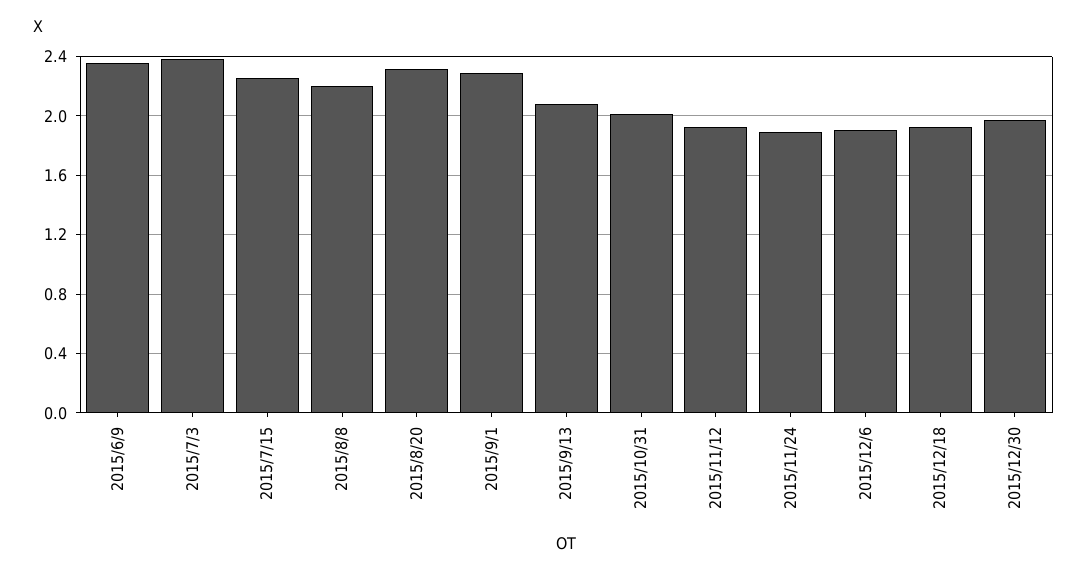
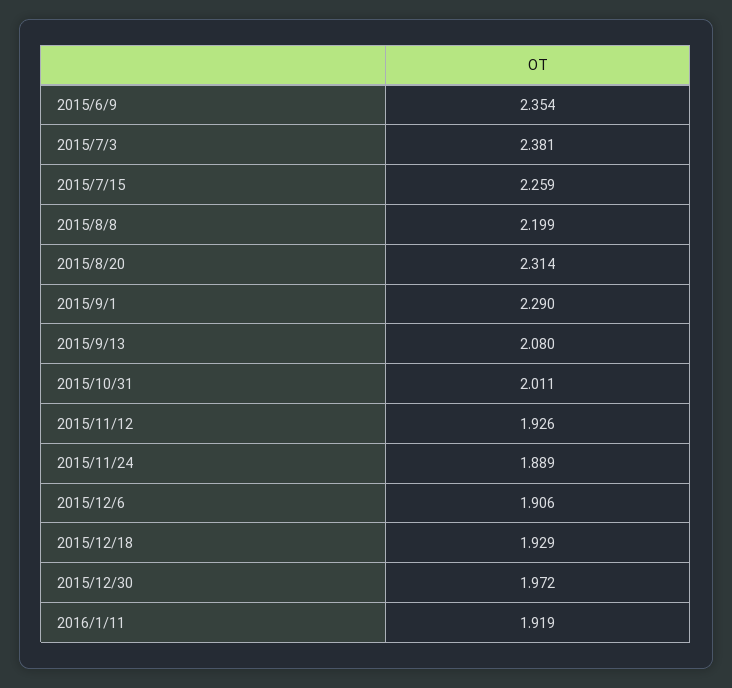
2016/1/11: none -> 1.919

